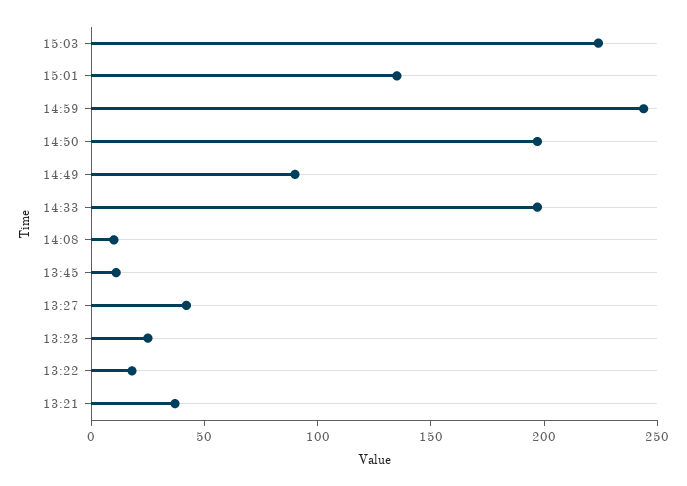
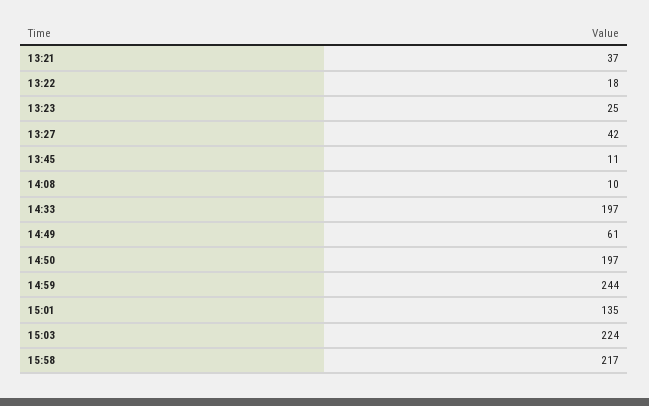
14:49: 90 -> 61
15:58: none -> 217

